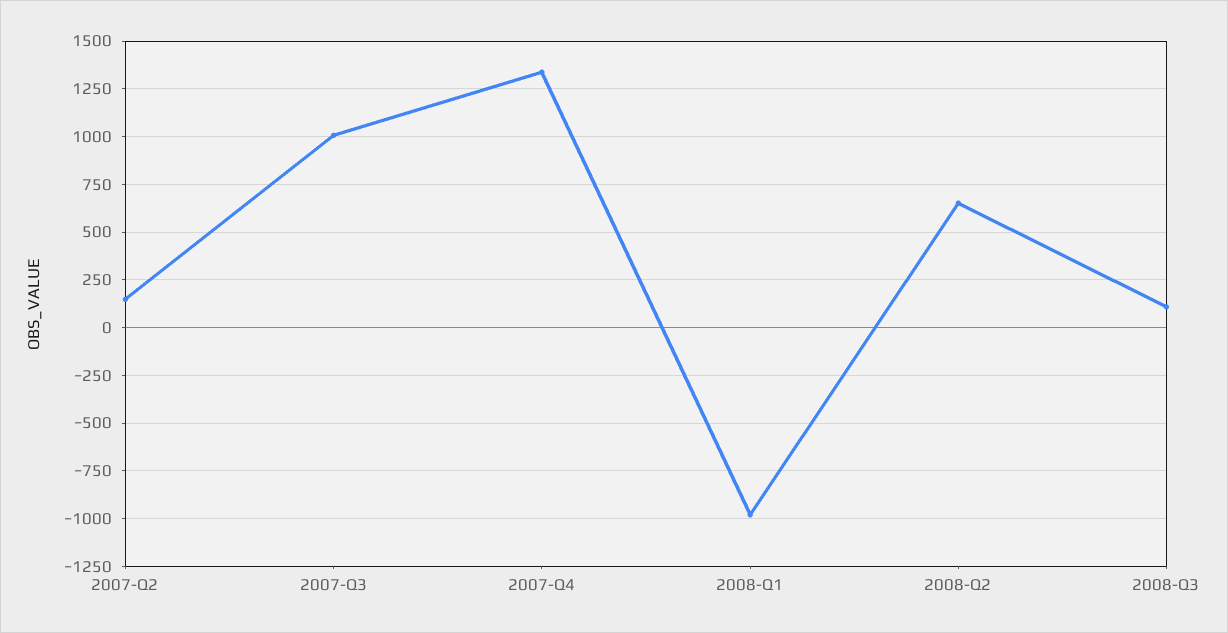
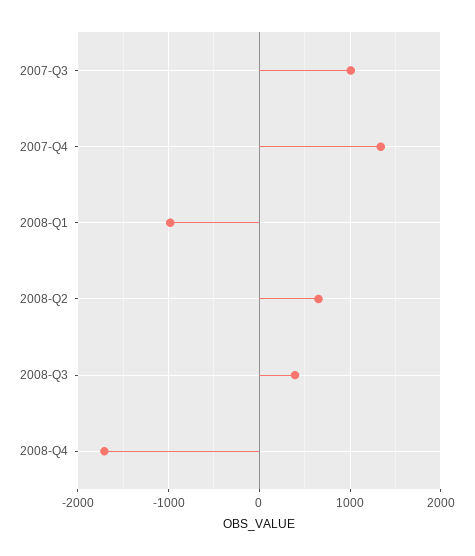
2007-Q2: 150 -> none
2008-Q3: 100 -> 400
2008-Q4: none -> -1700

